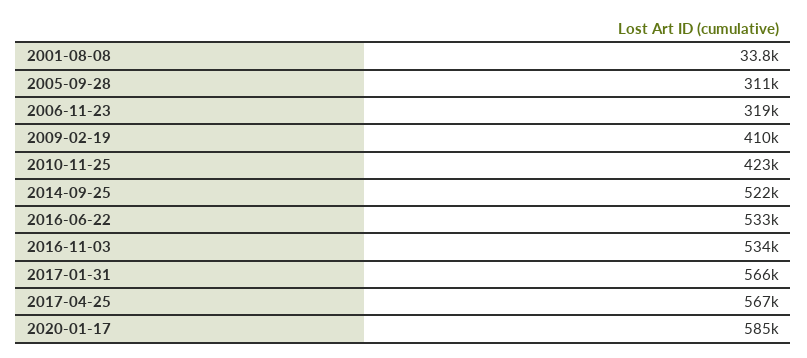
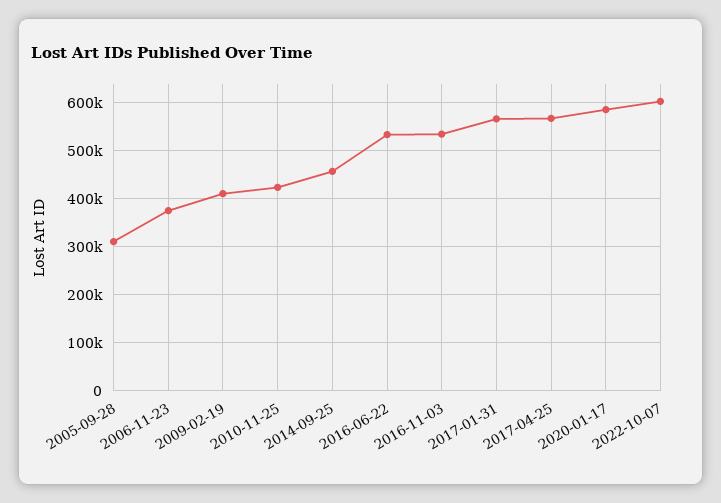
2001-08-08: 33800 -> none
2006-11-23: 319000 -> 380000
2014-09-25: 522000 -> 460000
2022-10-07: none -> 600000

